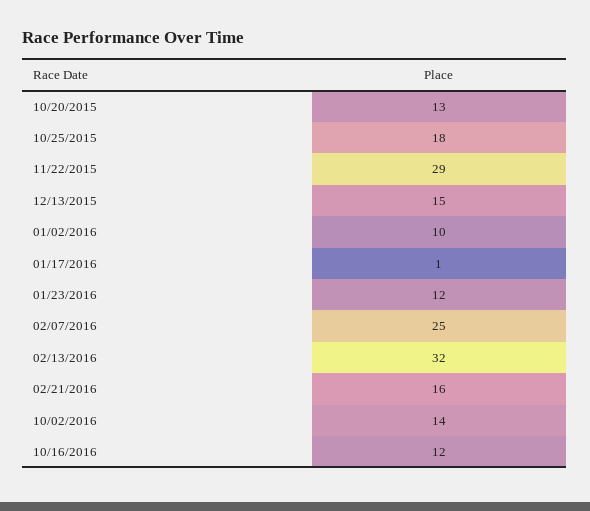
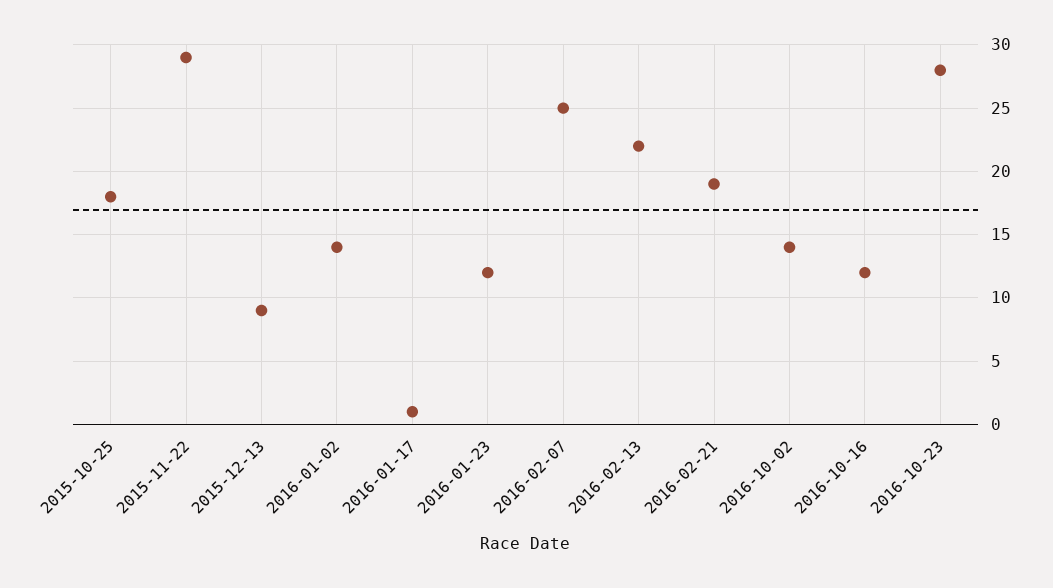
10/20/2015: 13 -> none
12/13/2015: 15 -> 9
01/02/2016: 10 -> 14
02/13/2016: 32 -> 22
02/21/2016: 16 -> 19
2016-10-23: none -> 28

